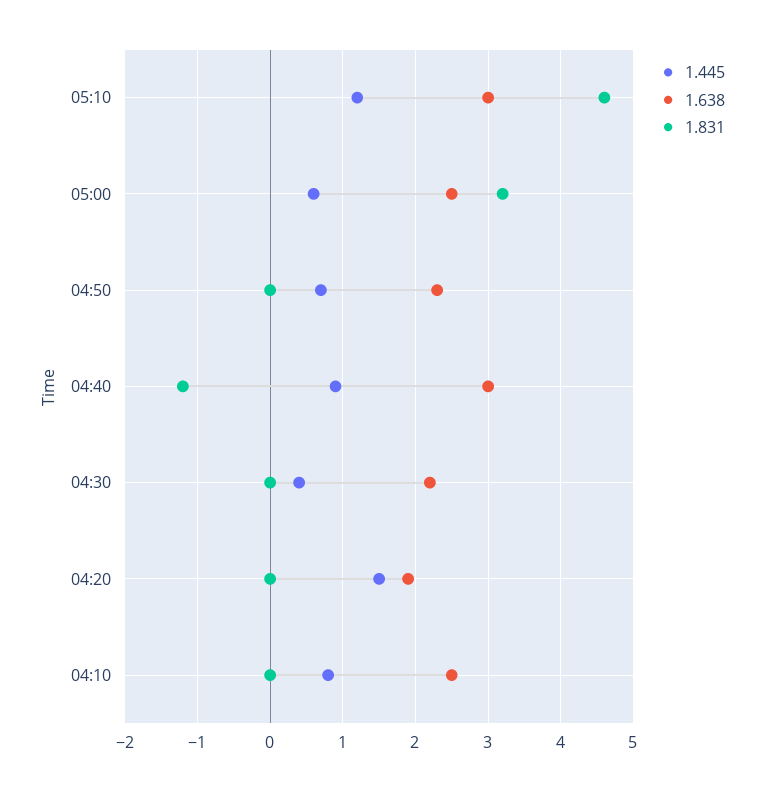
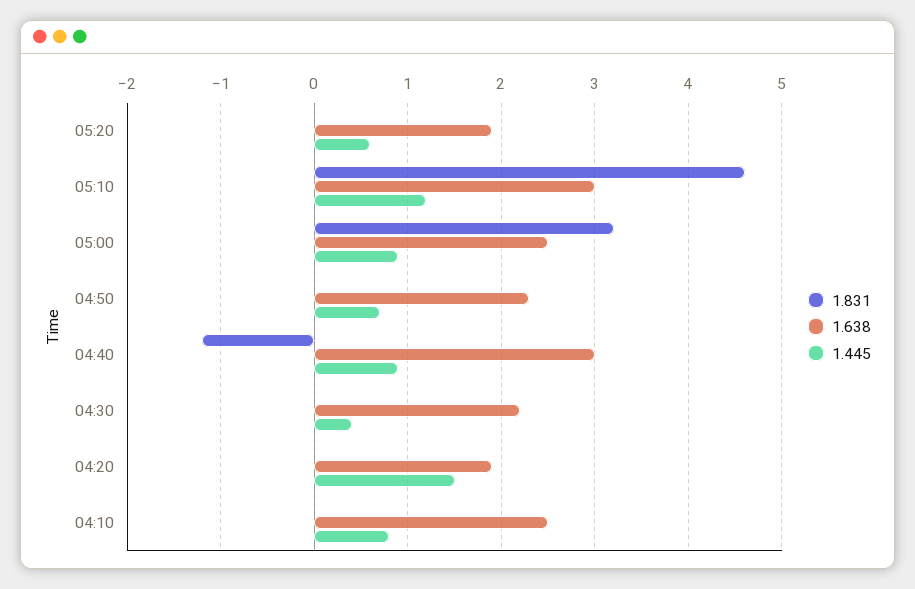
1.445, 05:00: 0.6 -> 0.9
1.831, 05:20: none -> 0
1.638, 05:20: none -> 1.9
1.445, 05:20: none -> 0.6

